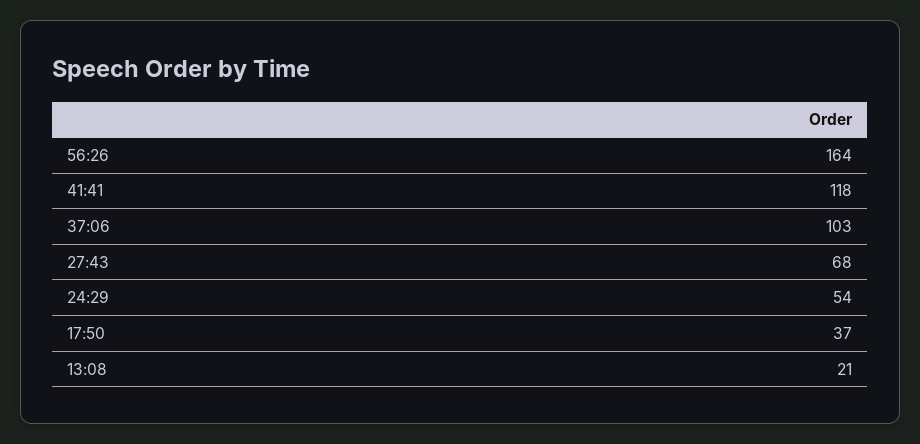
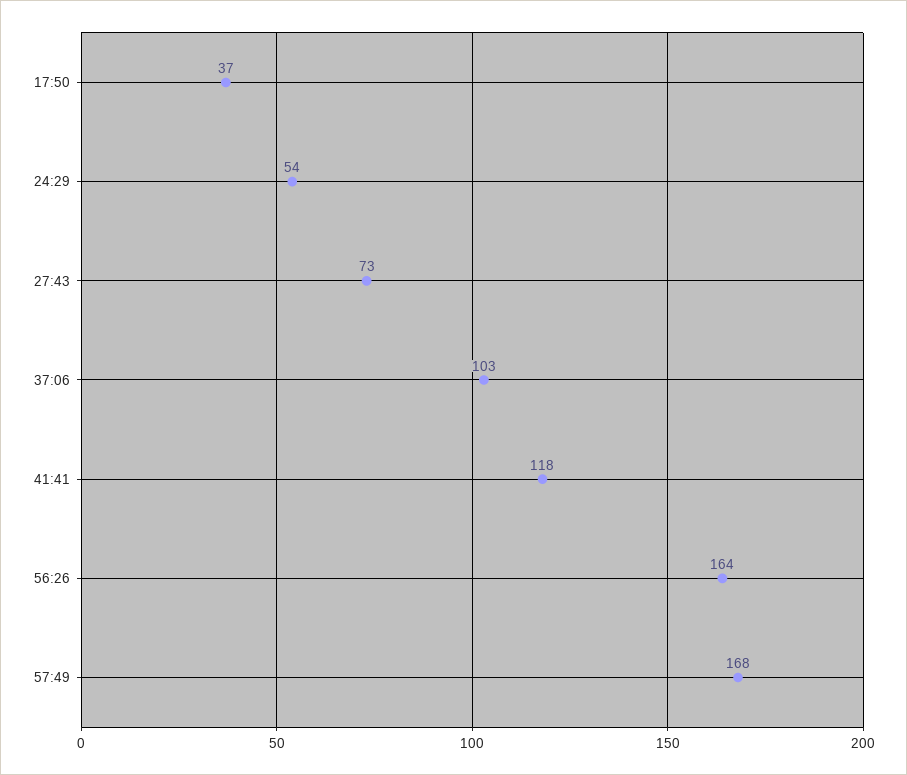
27:43: 68 -> 73
13:08: 21 -> none
57:49: none -> 168

